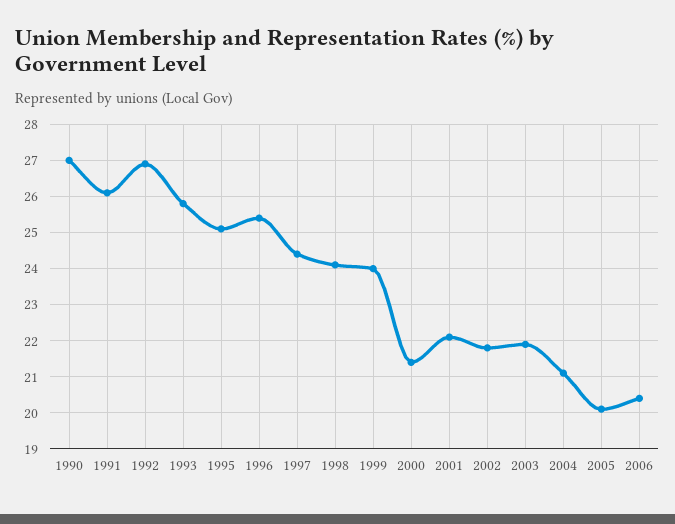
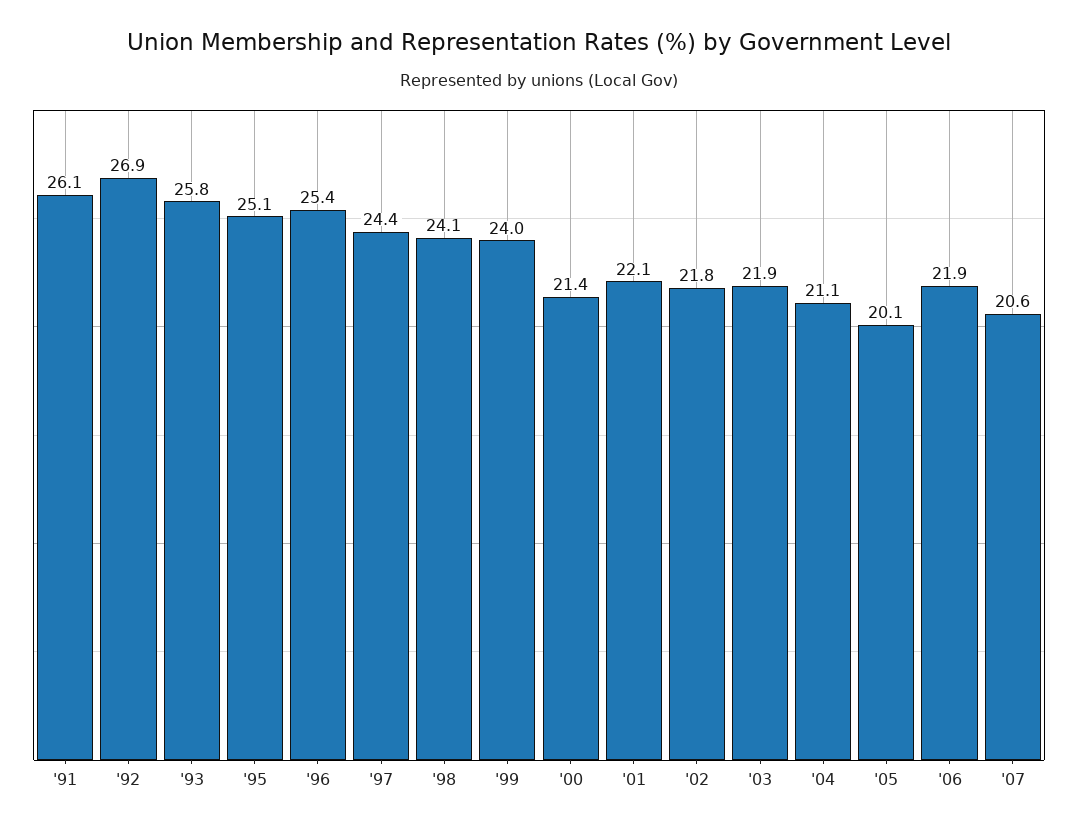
1990: 27 -> none
2006: 20.5 -> 21.9
'07: none -> 20.6

